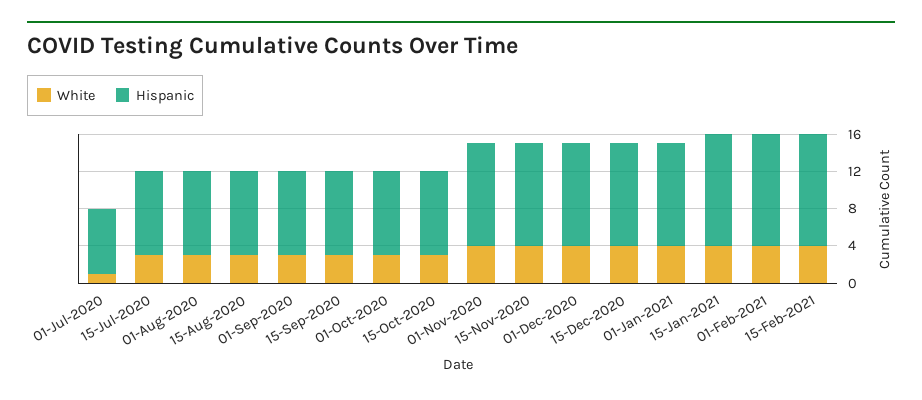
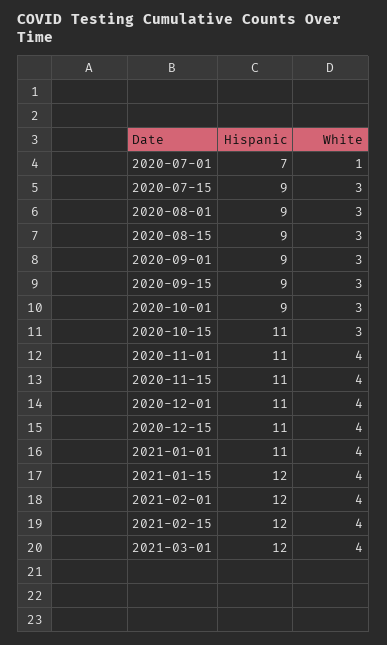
Hispanic, 15-Oct-2020: 9 -> 11
Hispanic, 2021-03-01: none -> 12
White, 2021-03-01: none -> 4

